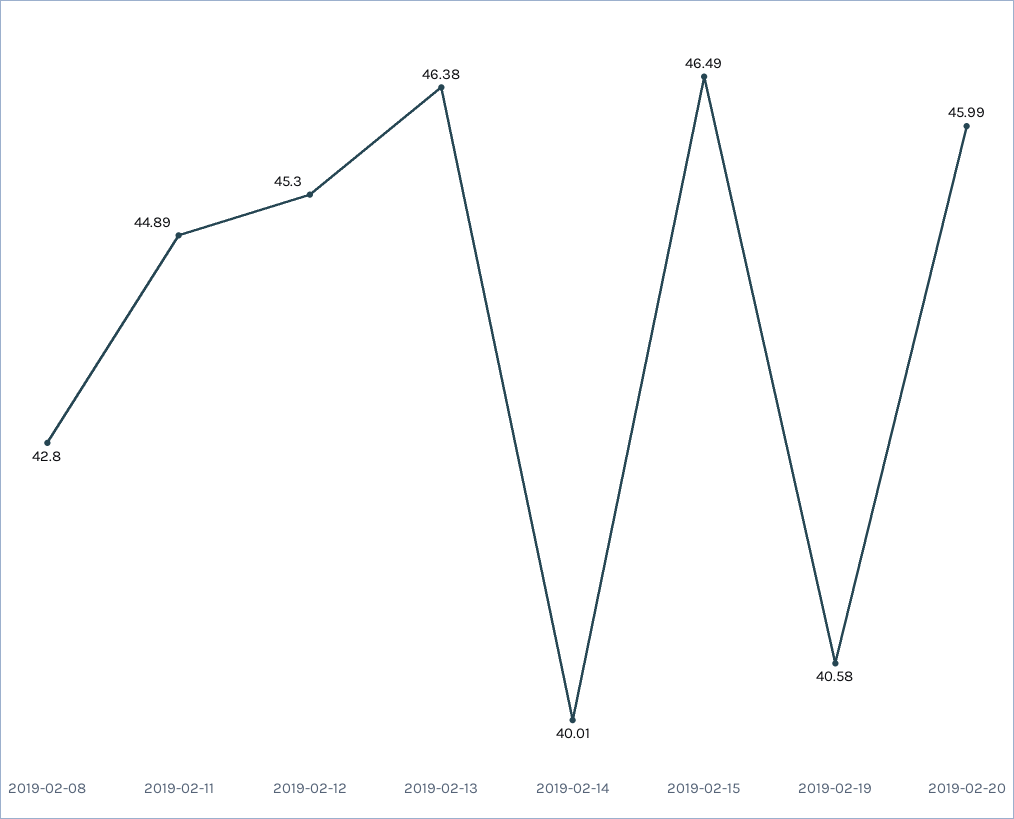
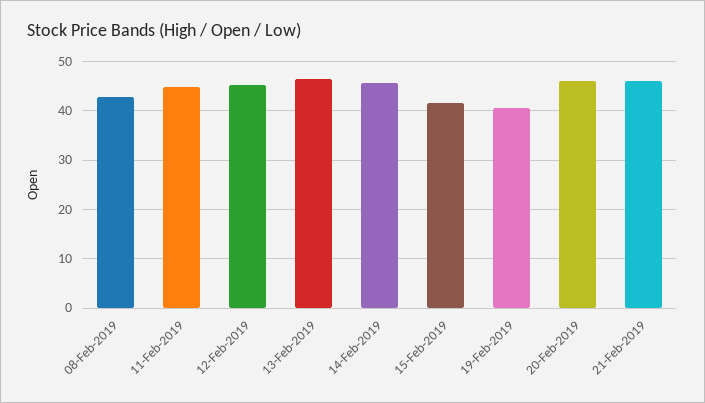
2019-02-14: 40.01 -> 46
2019-02-15: 46.49 -> 42
21-Feb-2019: none -> 46

